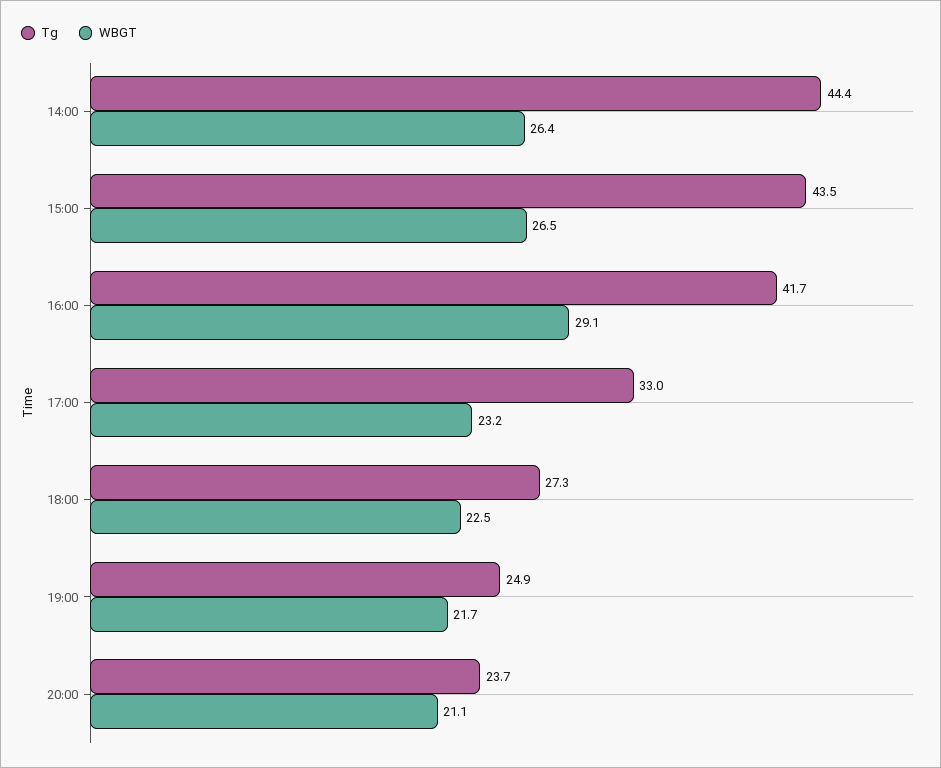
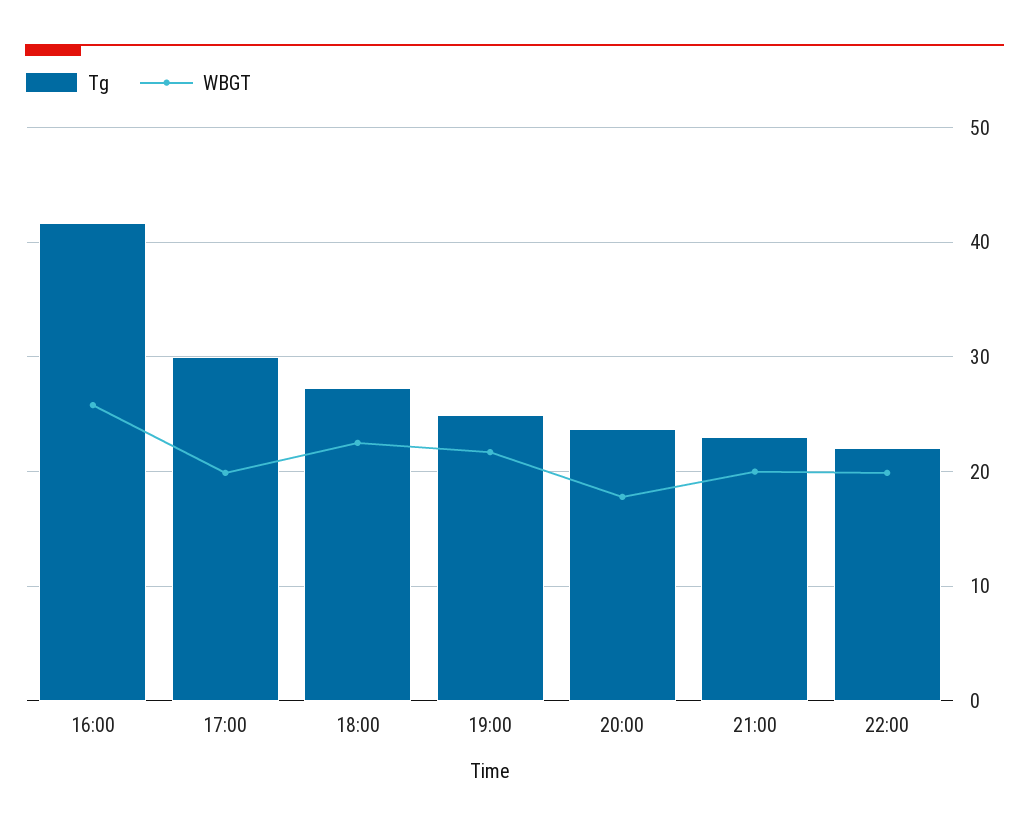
Tg, 14:00: 44.4 -> none
WBGT, 14:00: 26.4 -> none
Tg, 15:00: 43.5 -> none
WBGT, 15:00: 26.5 -> none
WBGT, 16:00: 29.1 -> 26
Tg, 17:00: 33 -> 30
WBGT, 17:00: 23.2 -> 20
WBGT, 20:00: 21.1 -> 18
Tg, 21:00: none -> 23
WBGT, 21:00: none -> 20
Tg, 22:00: none -> 22
WBGT, 22:00: none -> 20

